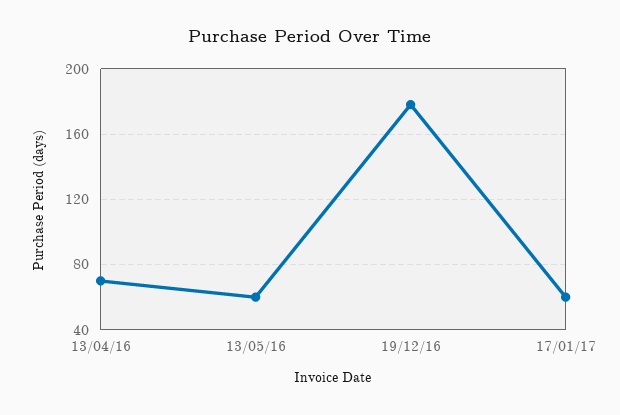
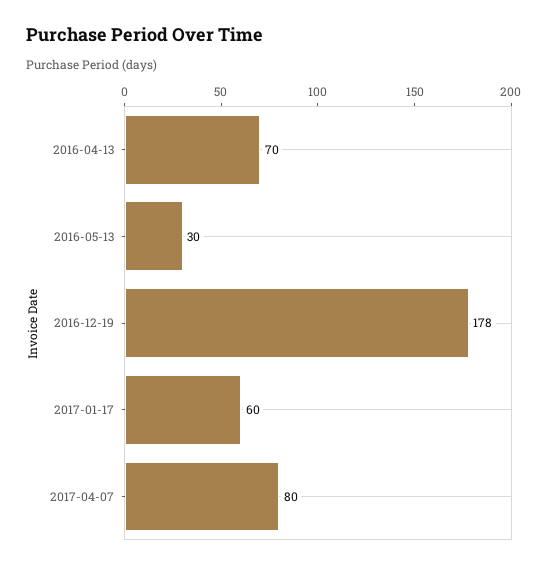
13/05/16: 60 -> 30
2017-04-07: none -> 80

